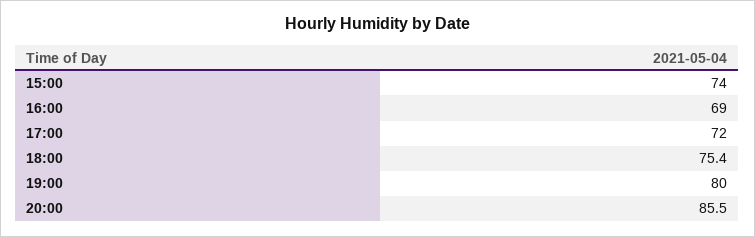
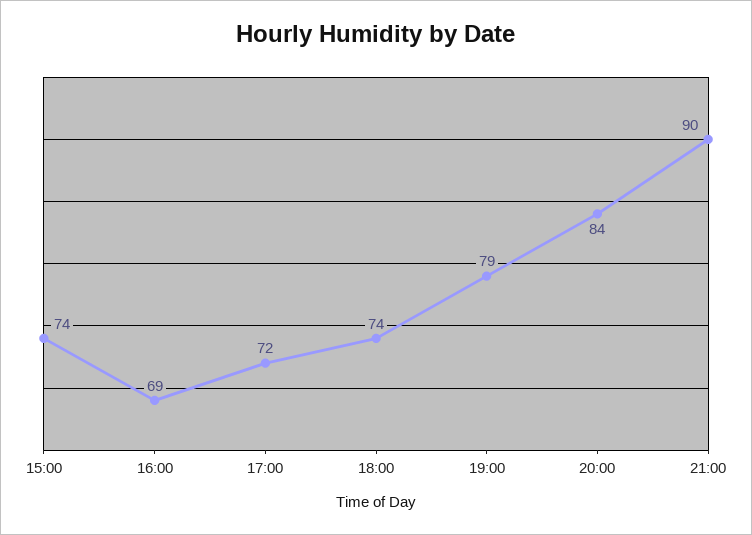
18:00: 75.4 -> 74
19:00: 80 -> 79
20:00: 85.5 -> 84
21:00: none -> 90

